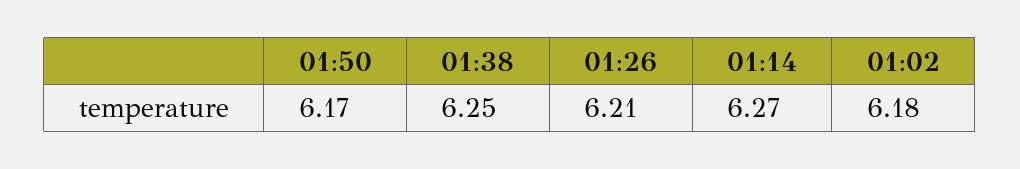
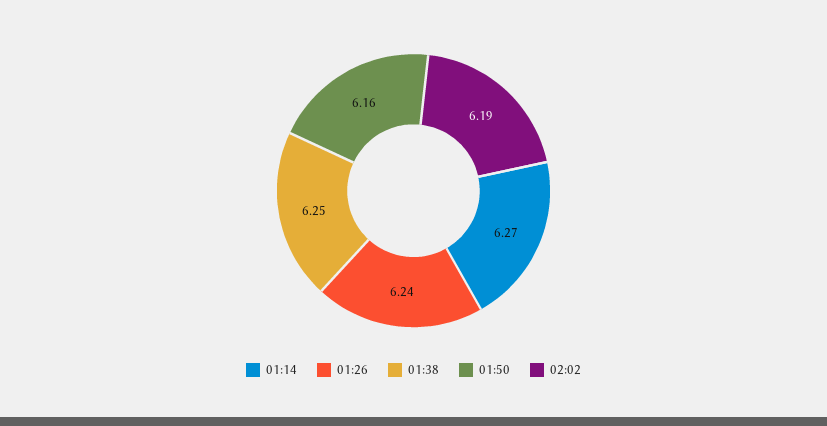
01:50: 6.17 -> 6.16
01:26: 6.21 -> 6.24
01:02: 6.18 -> none
02:02: none -> 6.19

